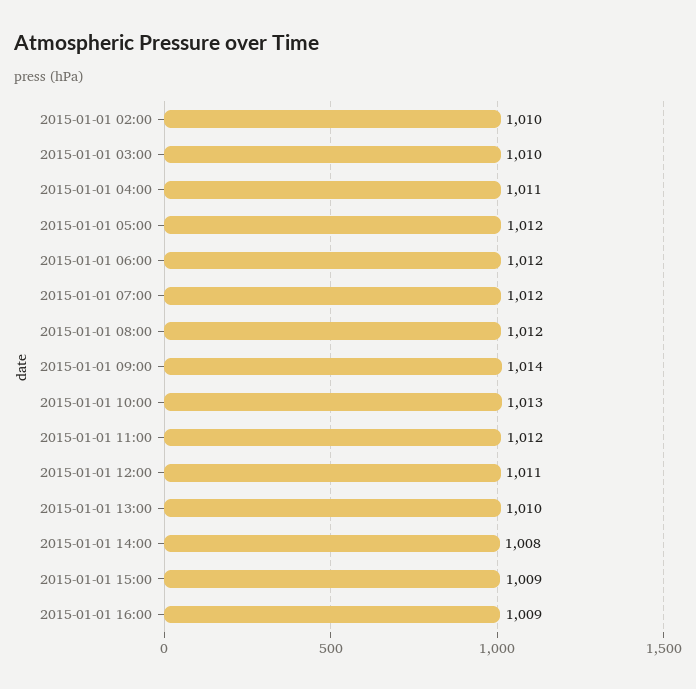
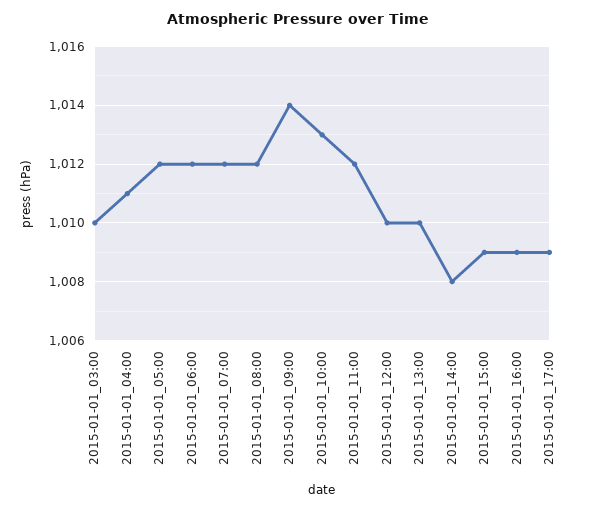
2015-01-01 02:00: 1010 -> none
2015-01-01 12:00: 1011 -> 1010
2015-01-01_17:00: none -> 1009

